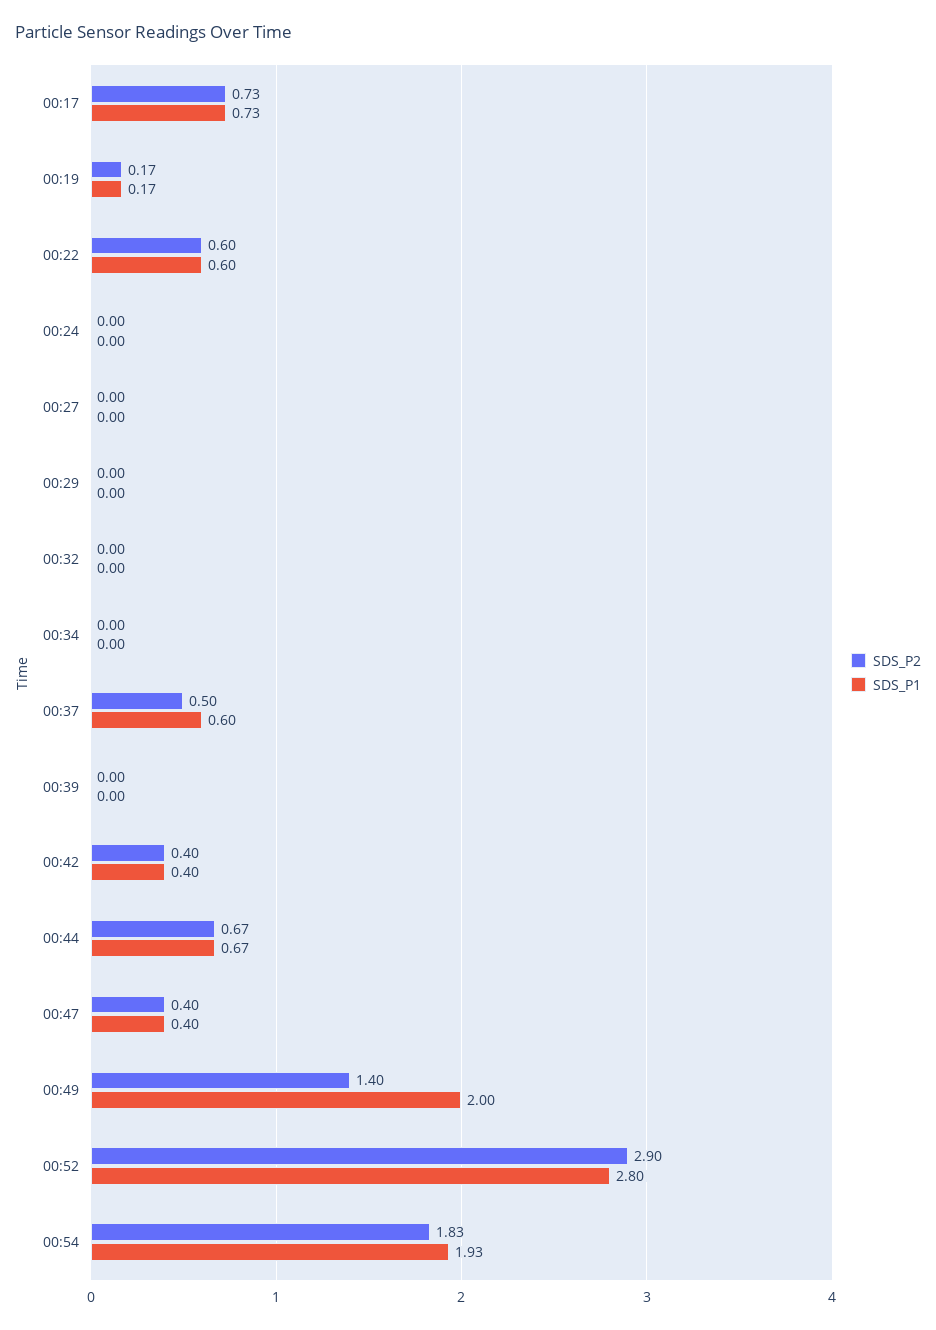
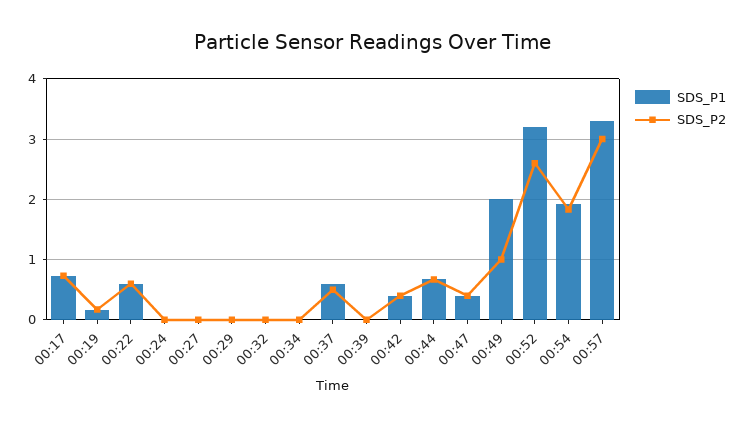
SDS_P2, 00:49: 1.4 -> 1
SDS_P2, 00:52: 2.9 -> 2.6
SDS_P1, 00:52: 2.8 -> 3.2
SDS_P1, 00:57: none -> 3.3
SDS_P2, 00:57: none -> 3

